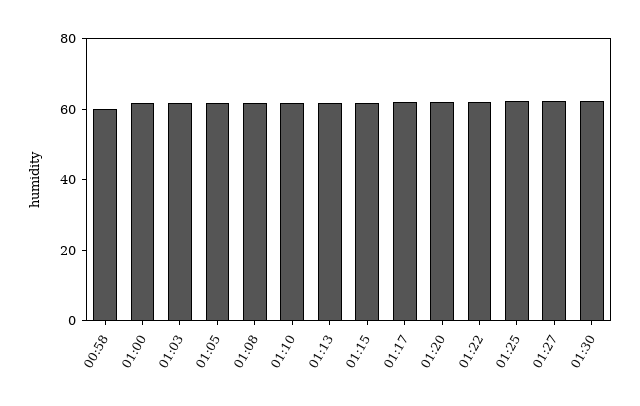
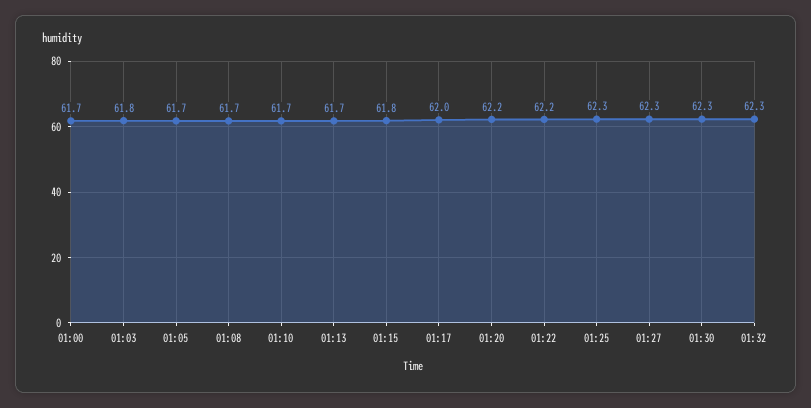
00:58: 60 -> none
01:32: none -> 62.3

